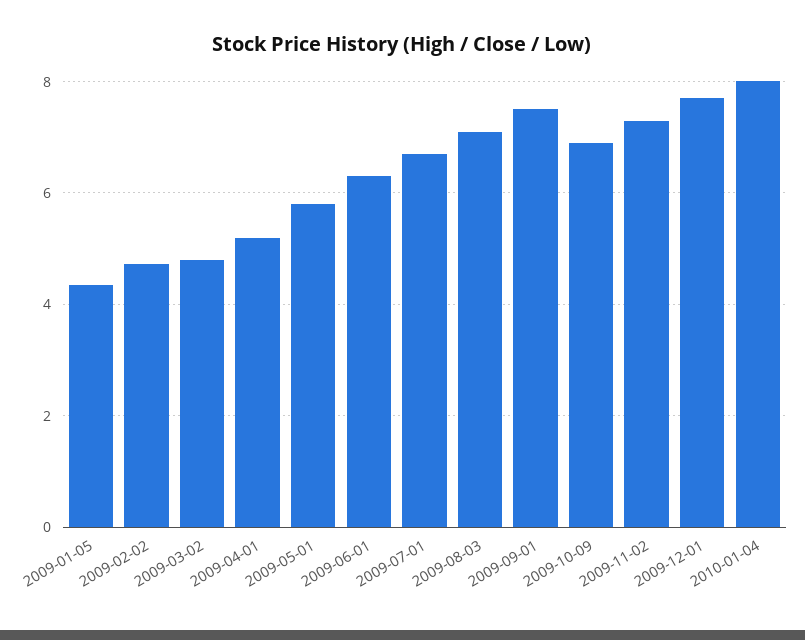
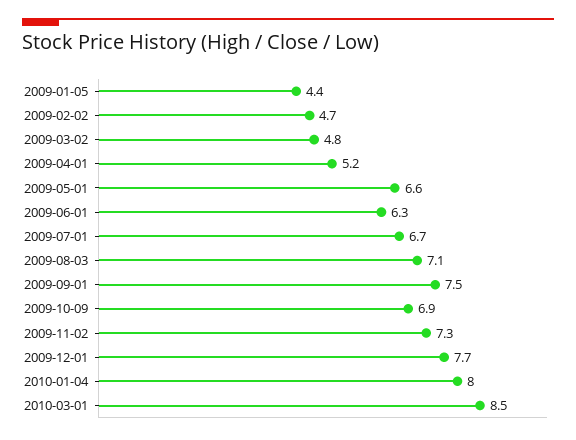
2009-05-01: 5.8 -> 6.6
2010-03-01: none -> 8.5

